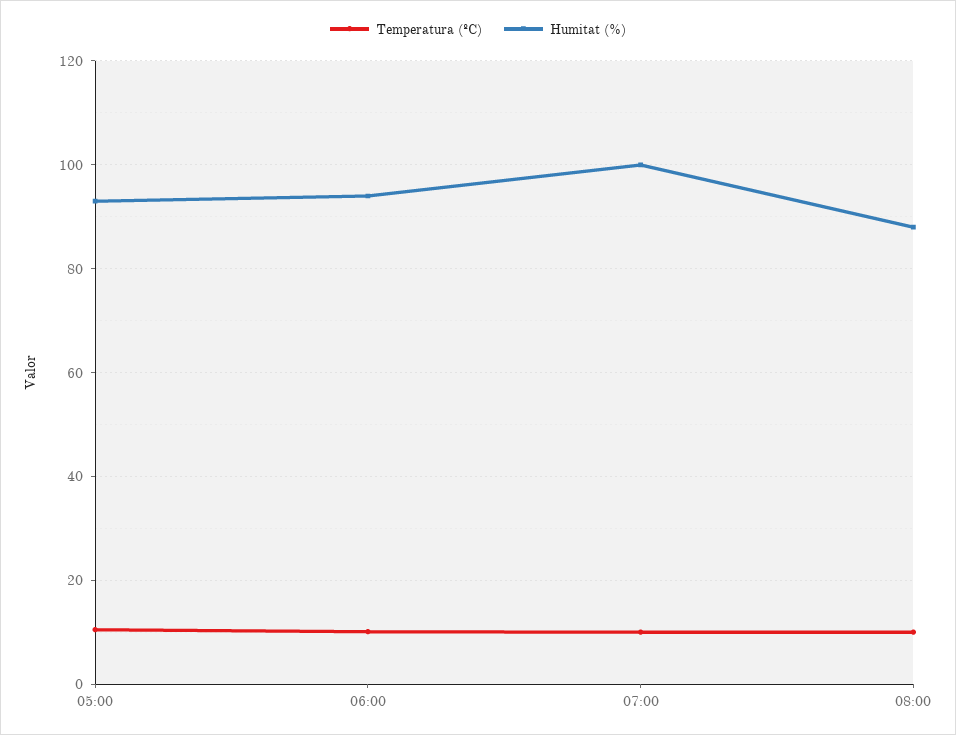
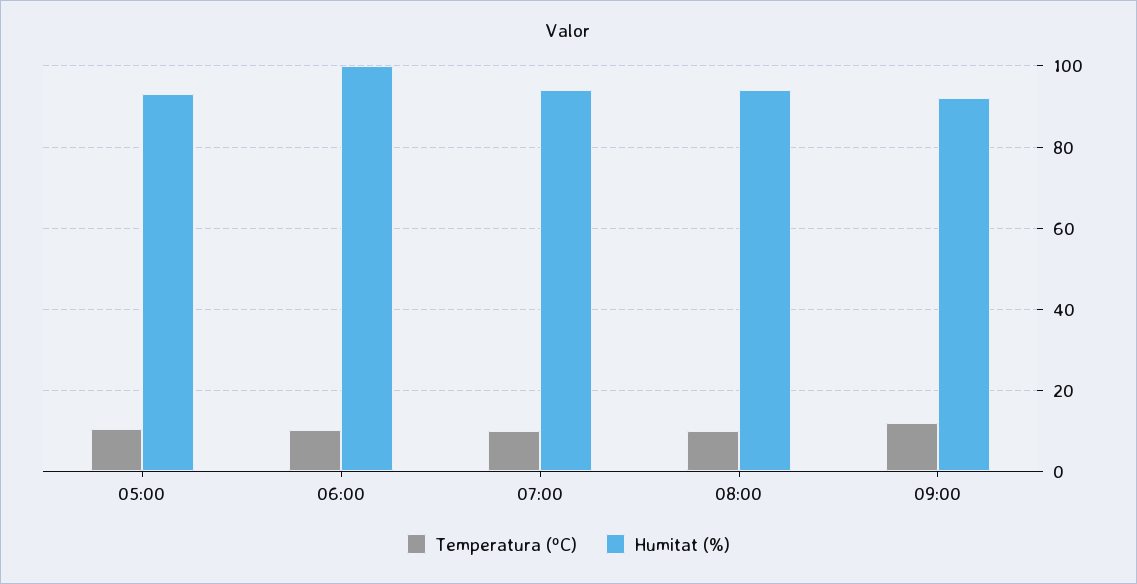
Humitat (%), 06:00: 94 -> 100
Humitat (%), 07:00: 100 -> 94
Humitat (%), 08:00: 88 -> 94
Temperatura (ºC), 09:00: none -> 12
Humitat (%), 09:00: none -> 92

